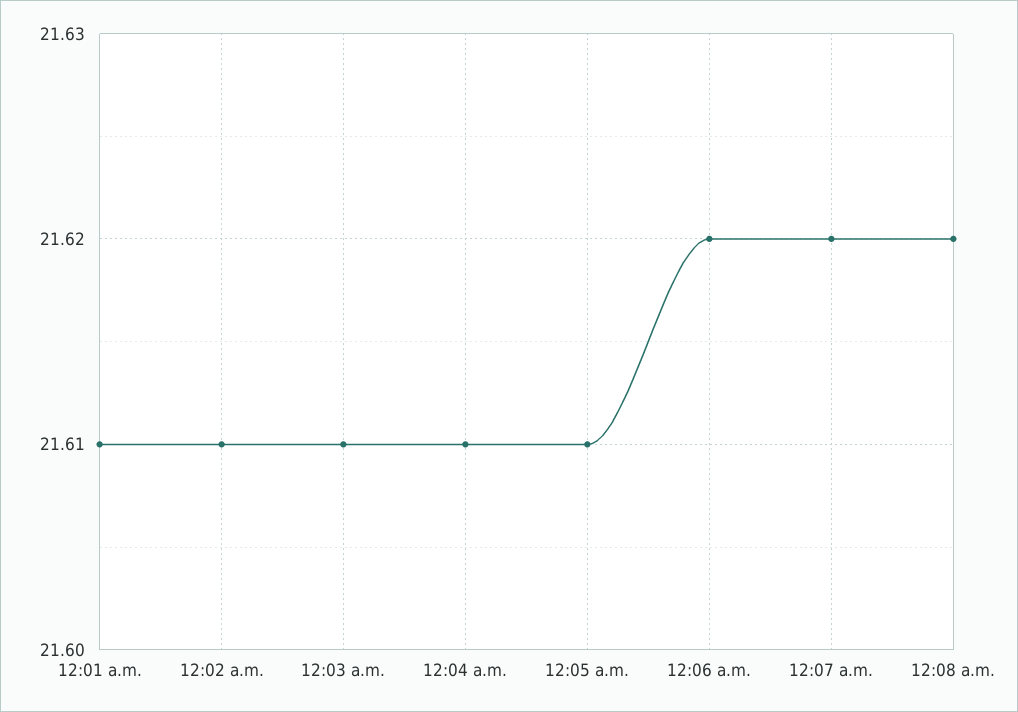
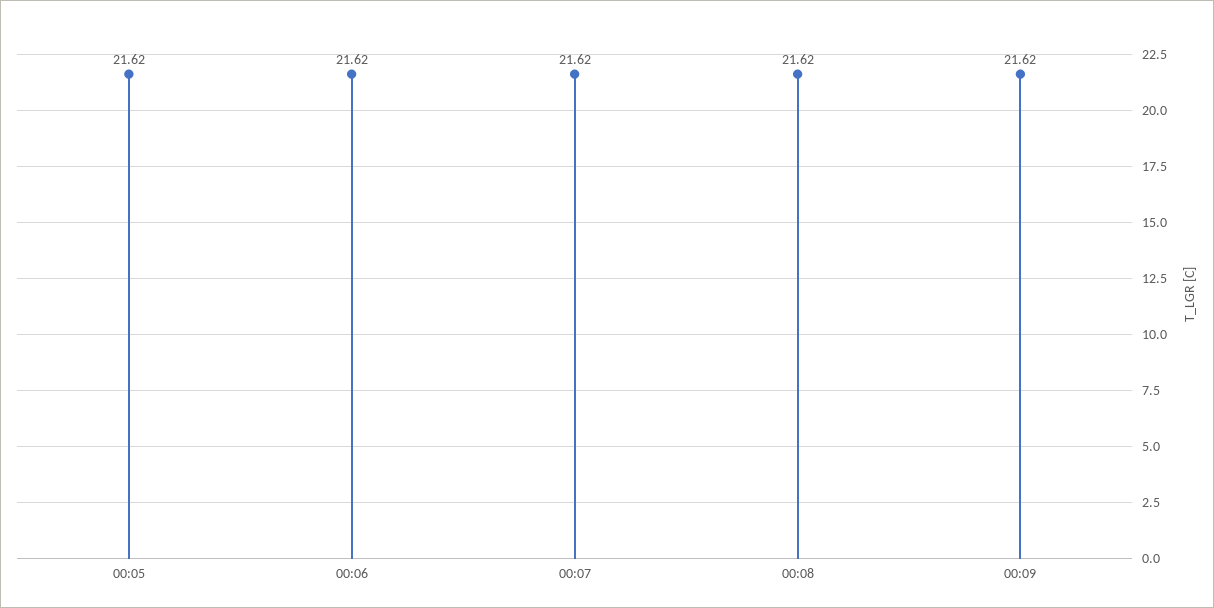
12:01 a.m.: 21.61 -> none
12:02 a.m.: 21.61 -> none
12:03 a.m.: 21.61 -> none
12:04 a.m.: 21.61 -> none
12:05 a.m.: 21.61 -> 21.62
00:09: none -> 21.62

